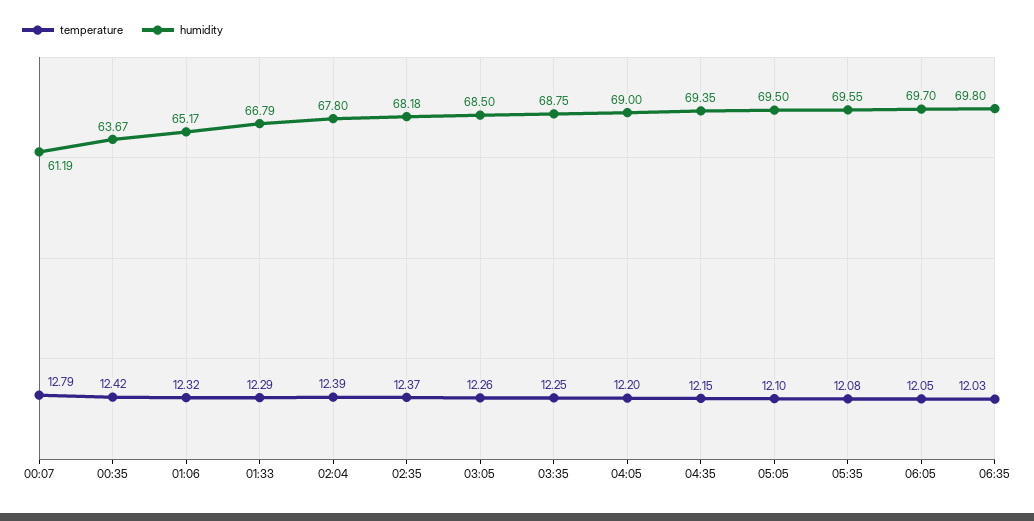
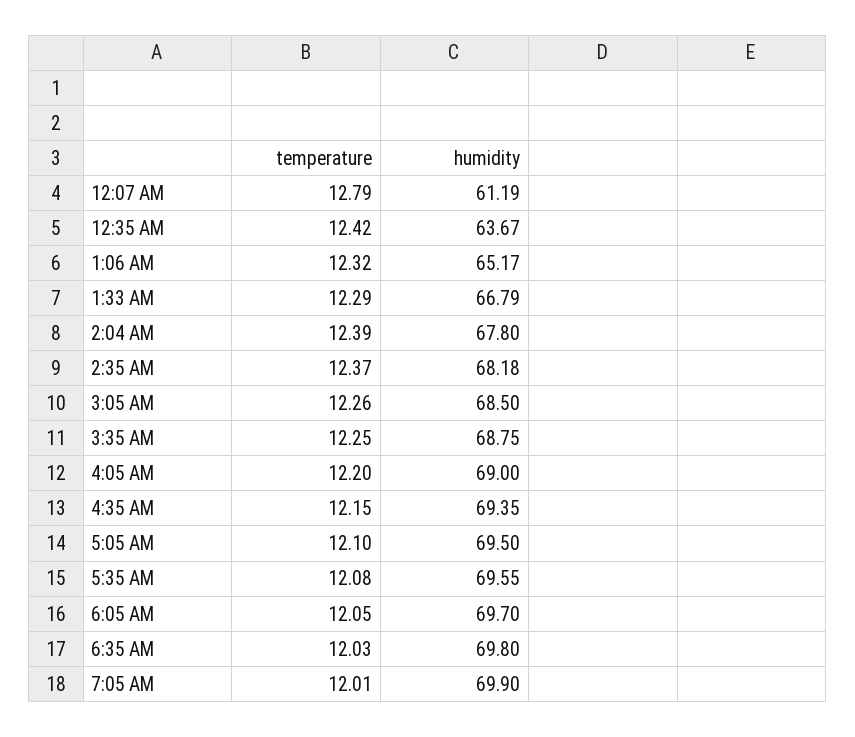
temperature, 7:05 AM: none -> 12.01
humidity, 7:05 AM: none -> 69.9

